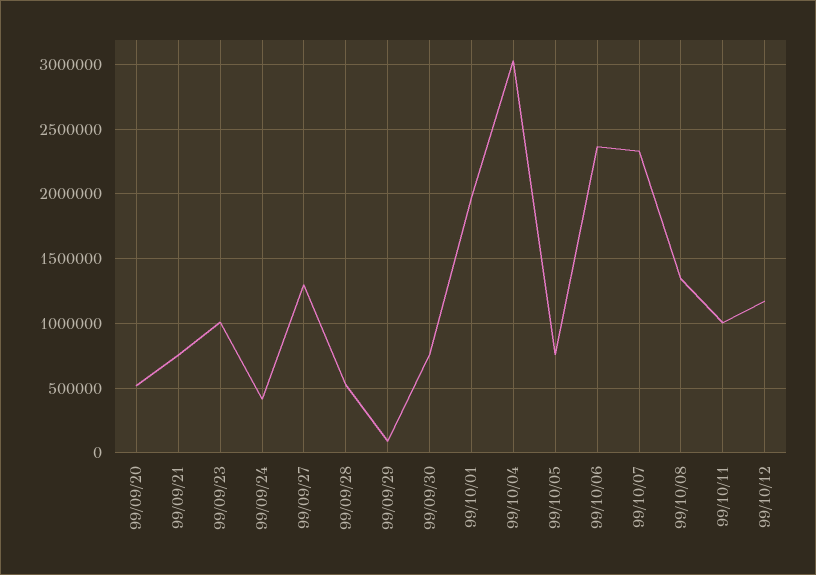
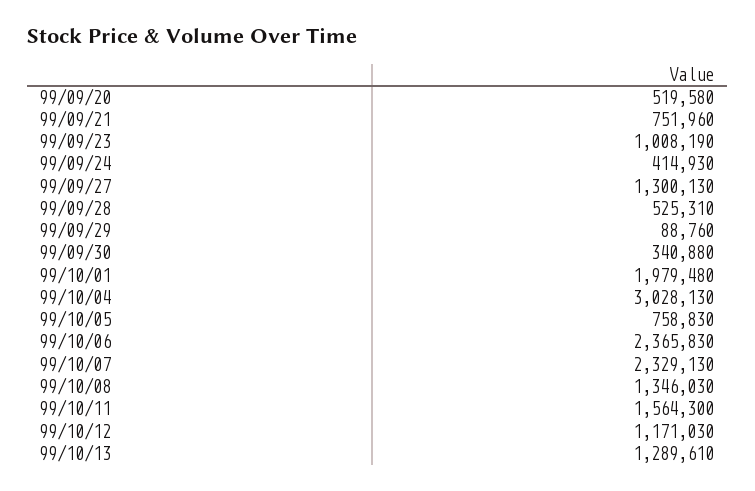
99/09/30: 750000 -> 340880
99/10/11: 1000000 -> 1564300
99/10/13: none -> 1289610

